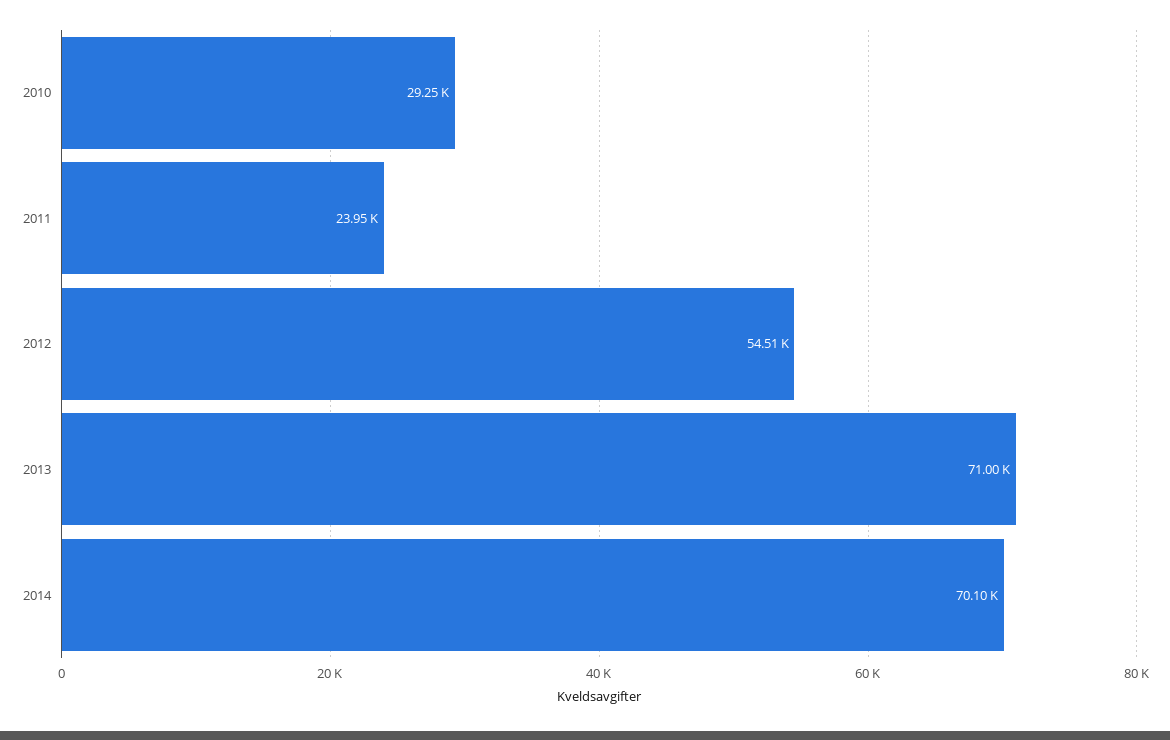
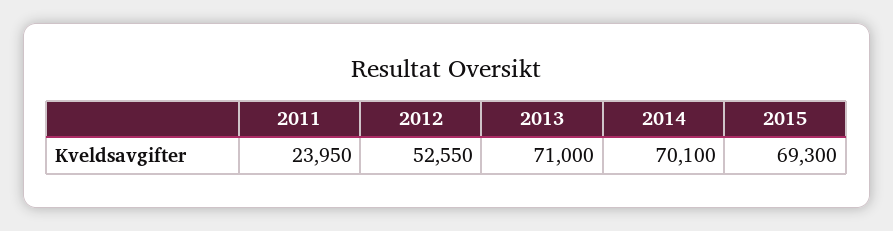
2010: 29250 -> none
2012: 54510 -> 52550
2015: none -> 69300

